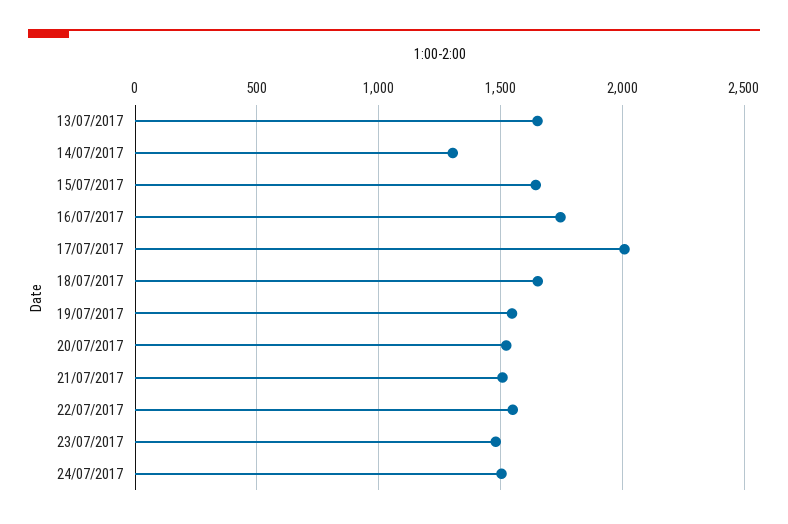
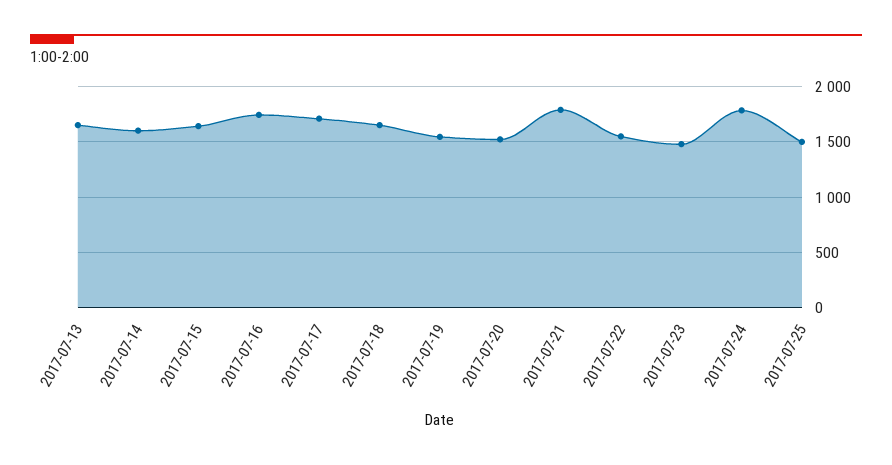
14/07/2017: 1300 -> 1600
17/07/2017: 2000 -> 1700
21/07/2017: 1500 -> 1800
24/07/2017: 1500 -> 1800
2017-07-25: none -> 1500

